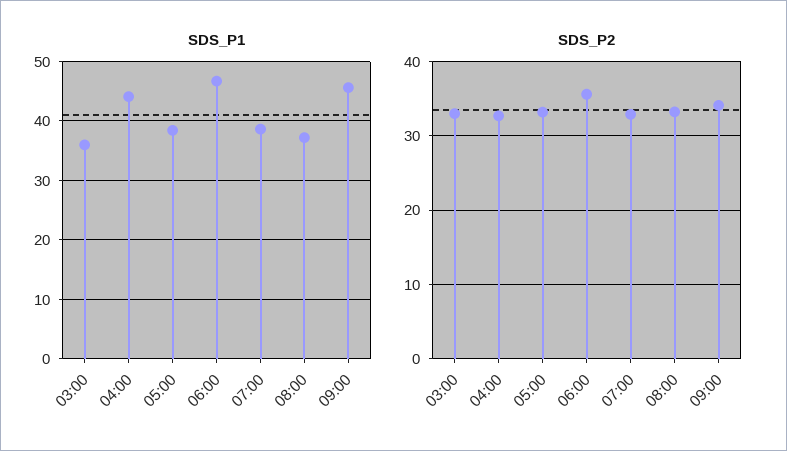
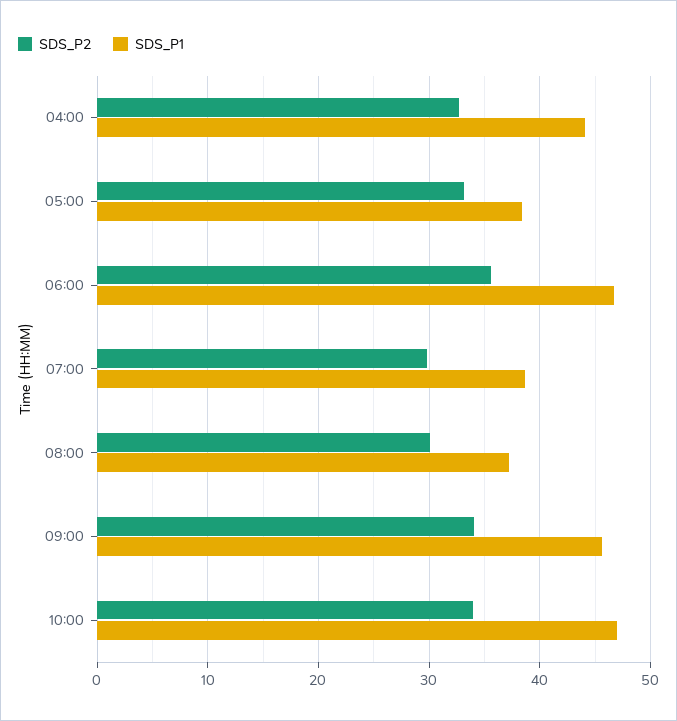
SDS_P1, 03:00: 36 -> none
SDS_P2, 03:00: 33 -> none
SDS_P2, 07:00: 33 -> 30
SDS_P2, 08:00: 33 -> 30
SDS_P2, 10:00: none -> 34
SDS_P1, 10:00: none -> 47

